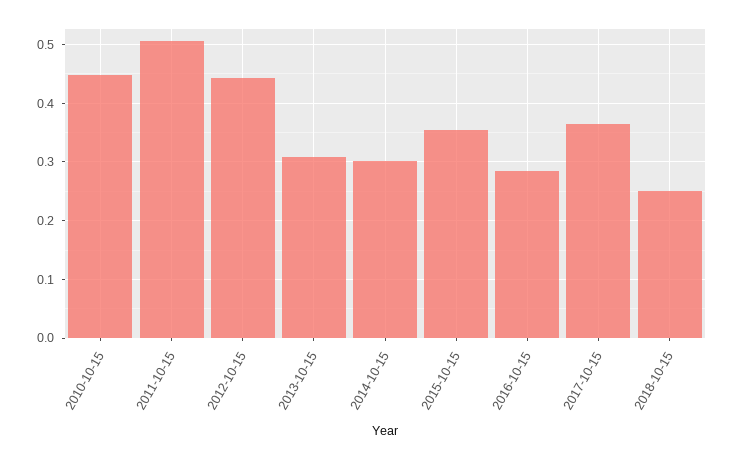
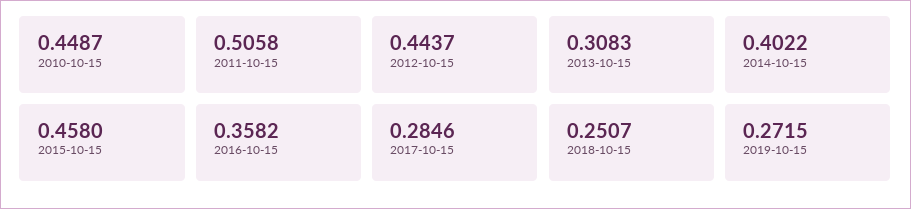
2014-10-15: 0.3 -> 0.4022
2015-10-15: 0.36 -> 0.458
2016-10-15: 0.28 -> 0.3582
2017-10-15: 0.36 -> 0.2846
2019-10-15: none -> 0.2715

